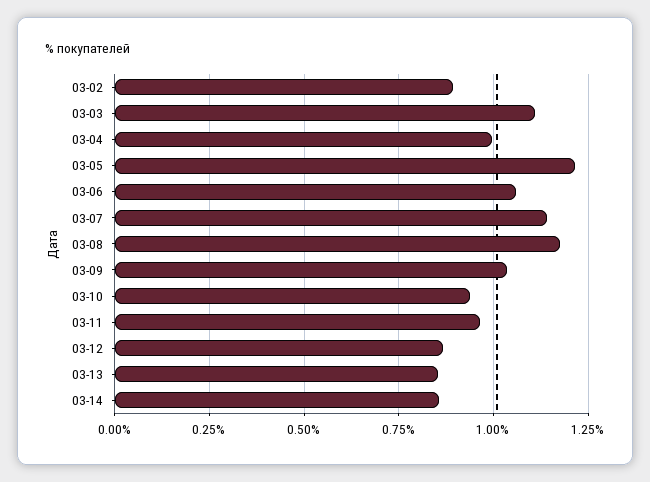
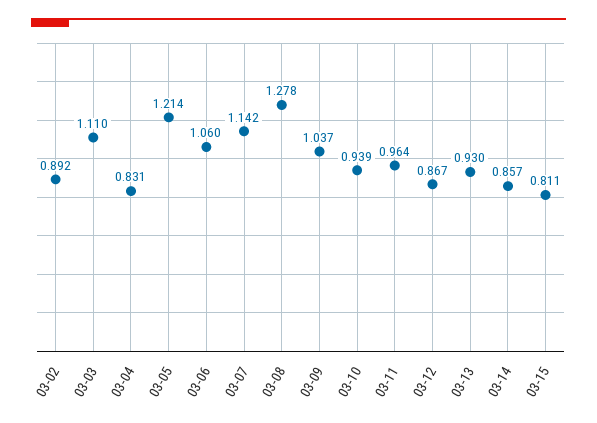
03-04: 1 -> 0.831
03-08: 1.175 -> 1.278
03-13: 0.85 -> 0.93
03-15: none -> 0.811

